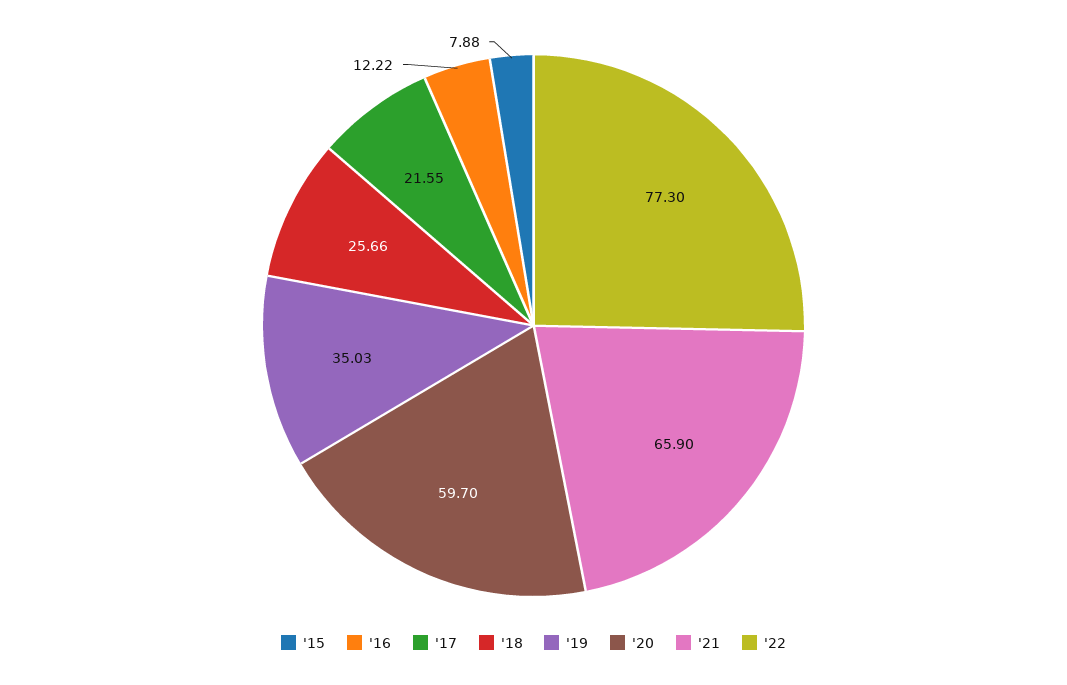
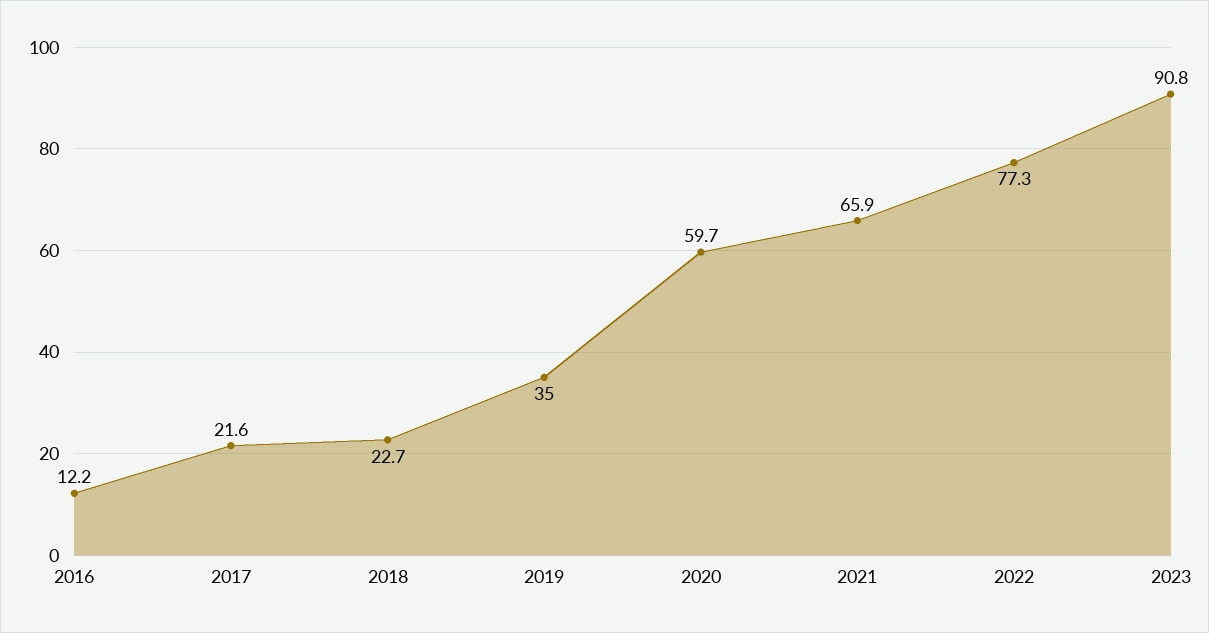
'15: 7.88 -> none
'18: 25.66 -> 22.7
2023: none -> 90.8

